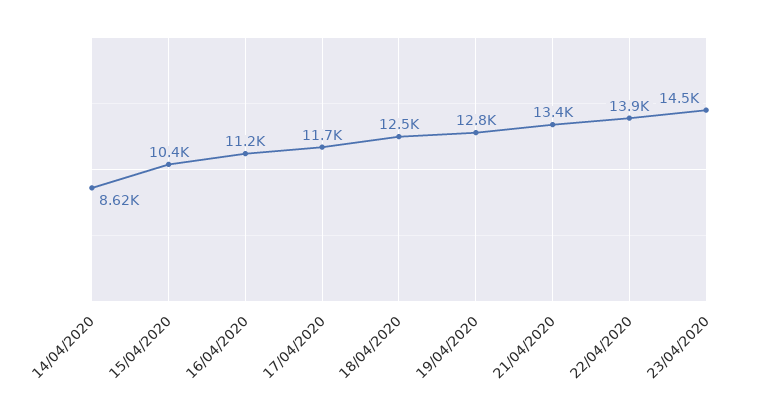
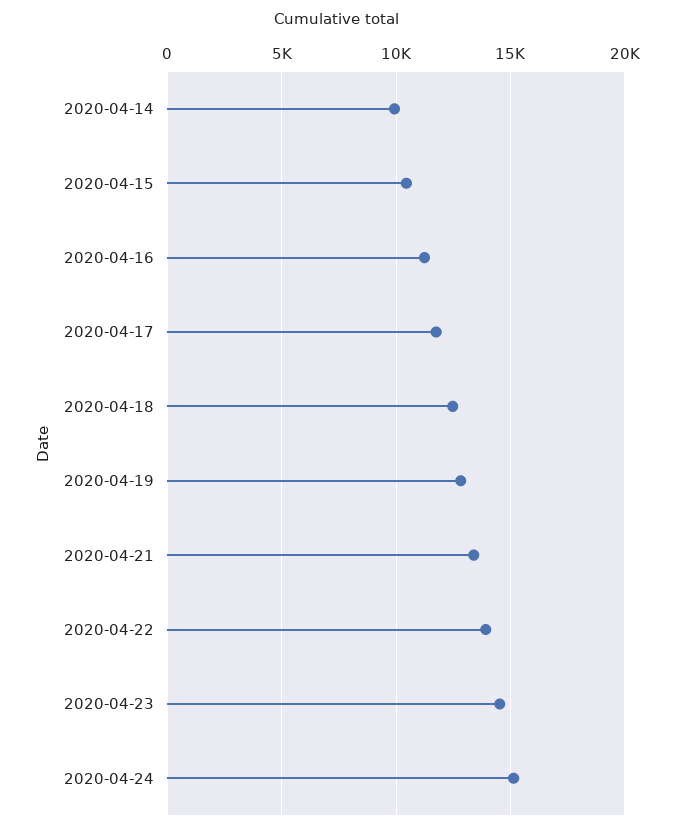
14/04/2020: 8620 -> 10000
2020-04-24: none -> 15000

